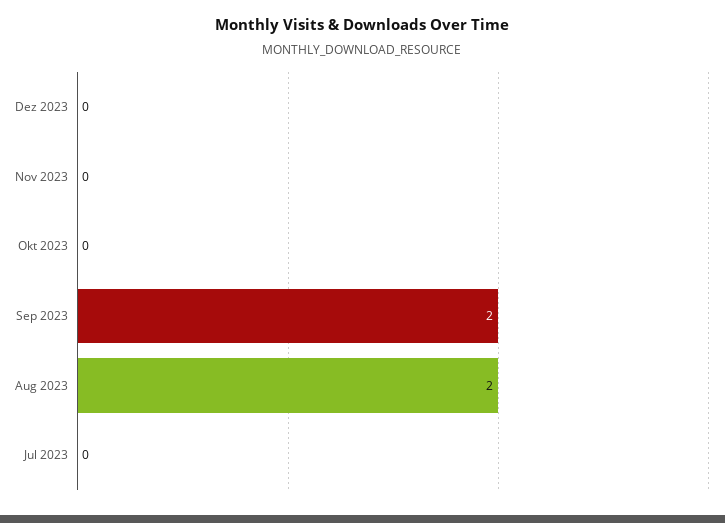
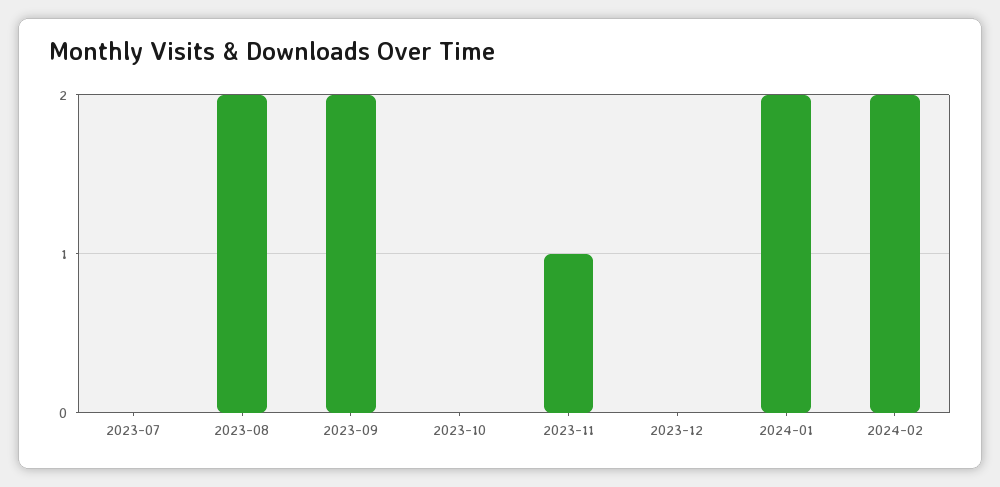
Nov 2023: 0 -> 1
2024-01: none -> 2
2024-02: none -> 2

